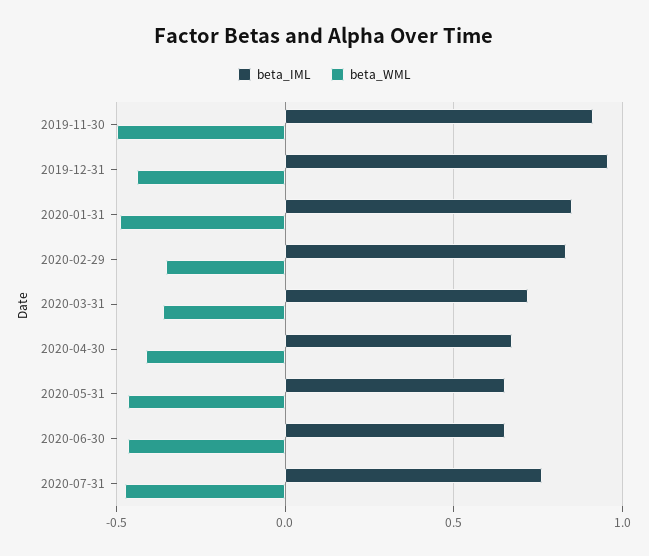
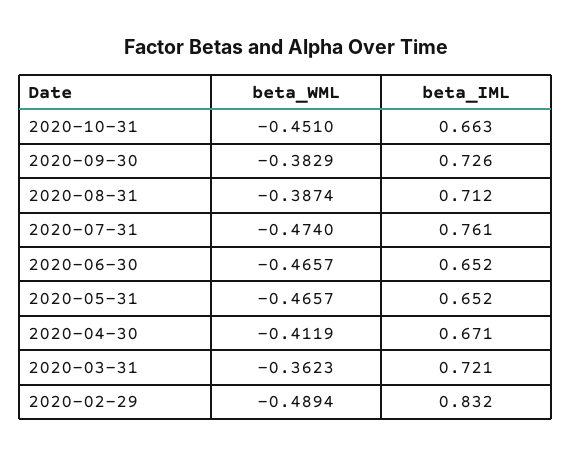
beta_IML, 2019-11-30: 0.9 -> none
beta_WML, 2019-11-30: -0.5 -> none
beta_IML, 2019-12-31: 0.95 -> none
beta_WML, 2019-12-31: -0.45 -> none
beta_IML, 2020-01-31: 0.85 -> none
beta_WML, 2020-01-31: -0.5 -> none
beta_WML, 2020-02-29: -0.35 -> -0.4894
beta_WML, 2020-10-31: none -> -0.451
beta_IML, 2020-10-31: none -> 0.663
beta_WML, 2020-09-30: none -> -0.3829
beta_IML, 2020-09-30: none -> 0.726
beta_WML, 2020-08-31: none -> -0.3874
beta_IML, 2020-08-31: none -> 0.712

